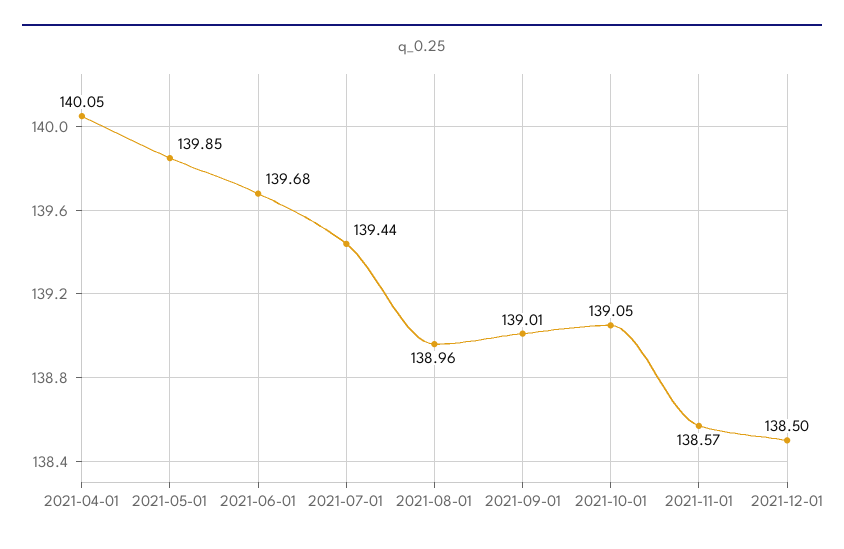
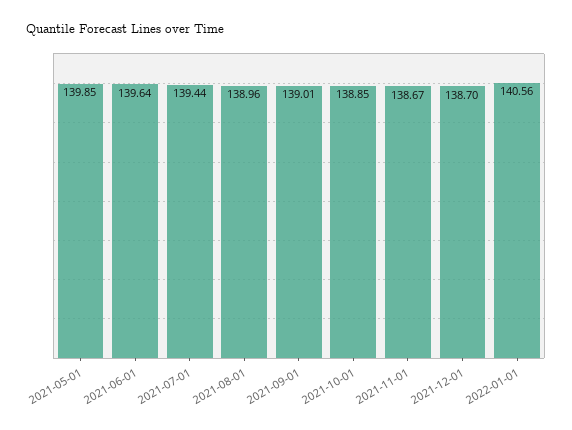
2021-04-01: 140.05 -> none
2021-06-01: 139.68 -> 139.64
2021-10-01: 139.05 -> 138.85
2021-11-01: 138.57 -> 138.67
2021-12-01: 138.5 -> 138.7
2022-01-01: none -> 140.56

